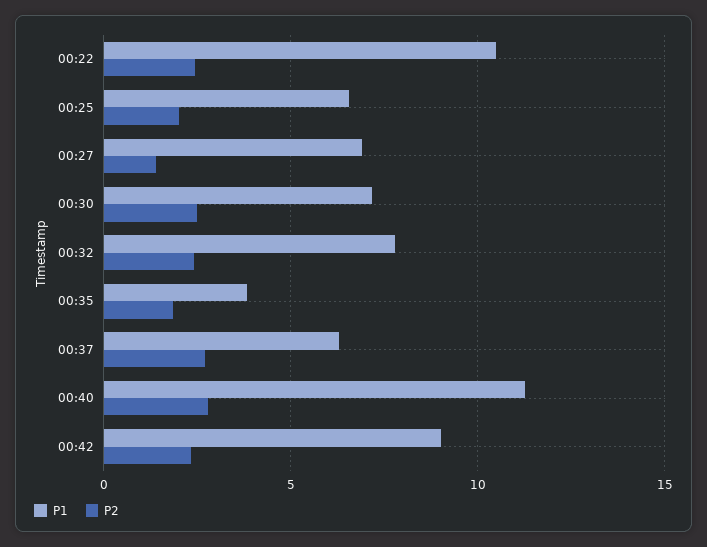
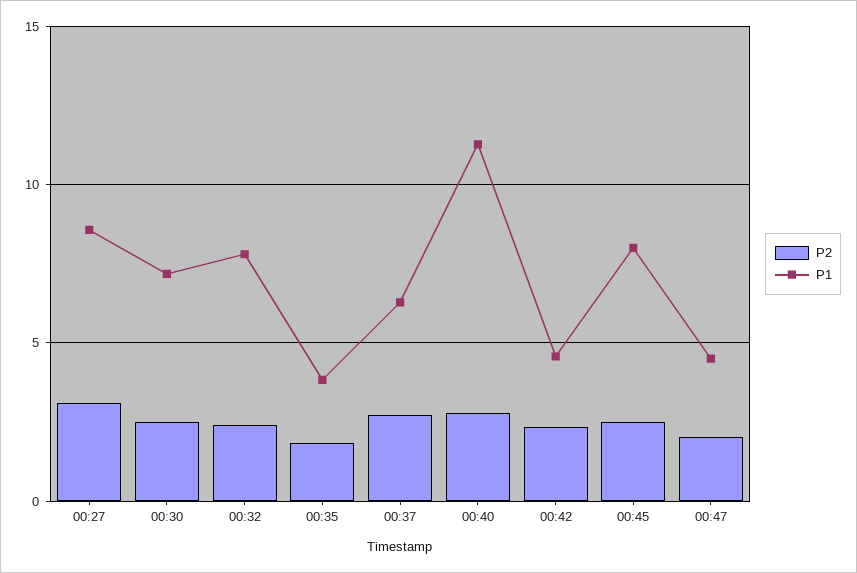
P1, 00:22: 10.5 -> none
P2, 00:22: 2.5 -> none
P1, 00:25: 6.5 -> none
P2, 00:25: 2 -> none
P1, 00:27: 7 -> 8.5
P2, 00:27: 1.5 -> 3
P1, 00:42: 9 -> 4.5
P2, 00:45: none -> 2.5
P1, 00:45: none -> 8
P2, 00:47: none -> 2
P1, 00:47: none -> 4.5

